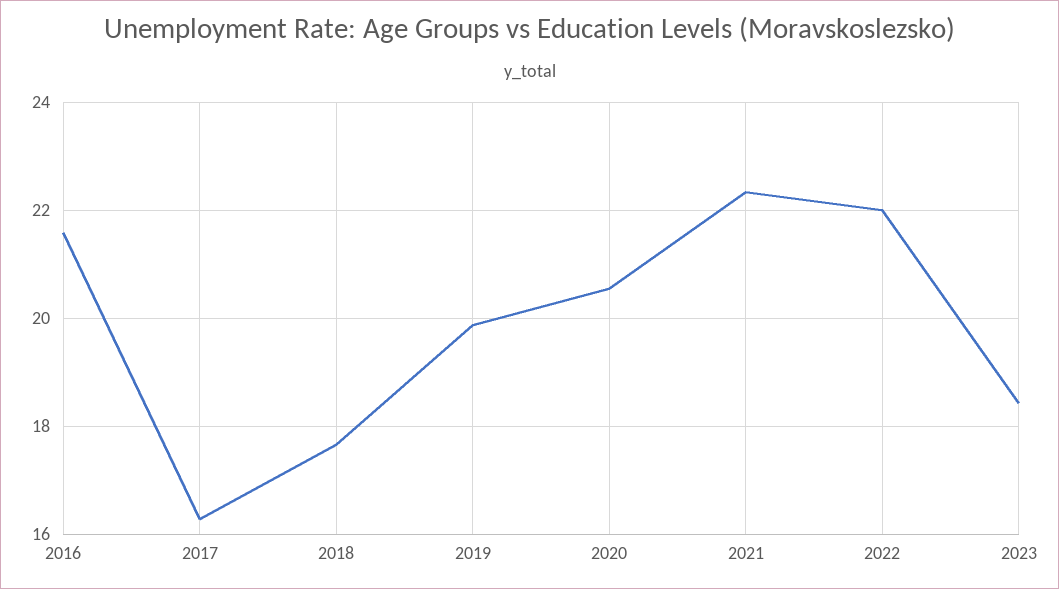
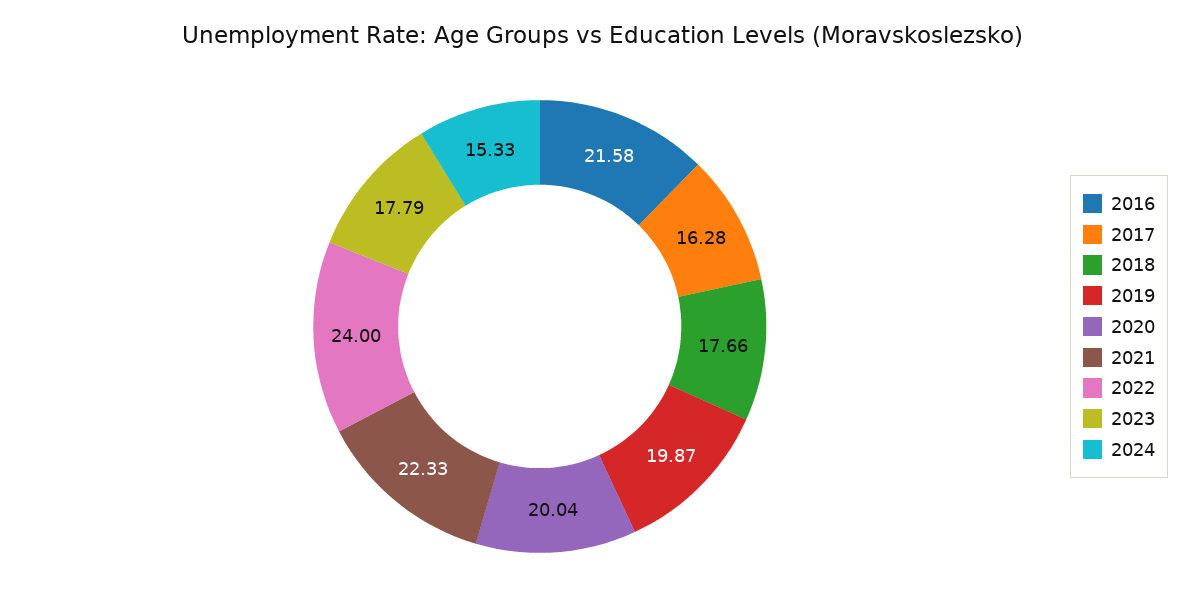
2020: 20.6 -> 20.04
2022: 22 -> 24
2023: 18.4 -> 17.79
2024: none -> 15.33

